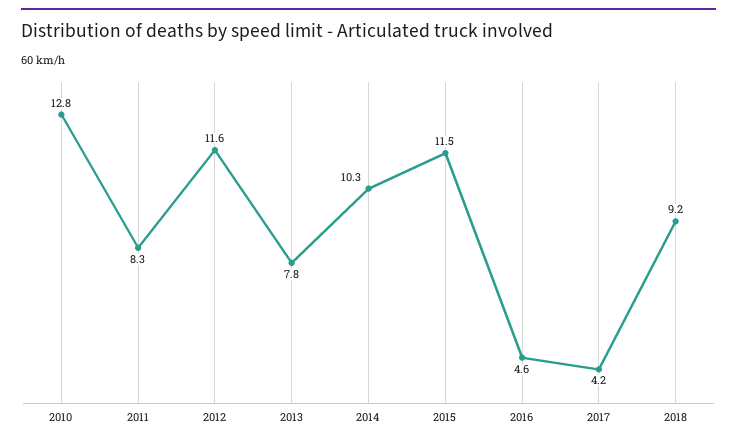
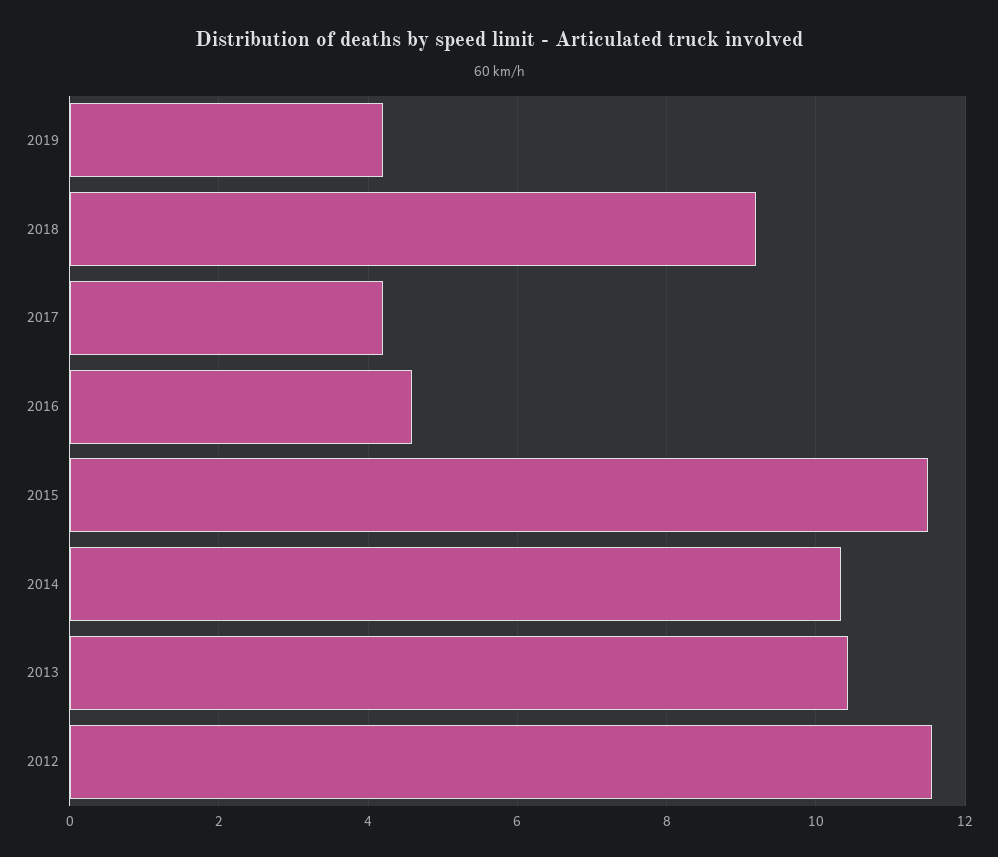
2010: 12.8 -> none
2011: 8.3 -> none
2013: 7.8 -> 10.4
2019: none -> 4.2

